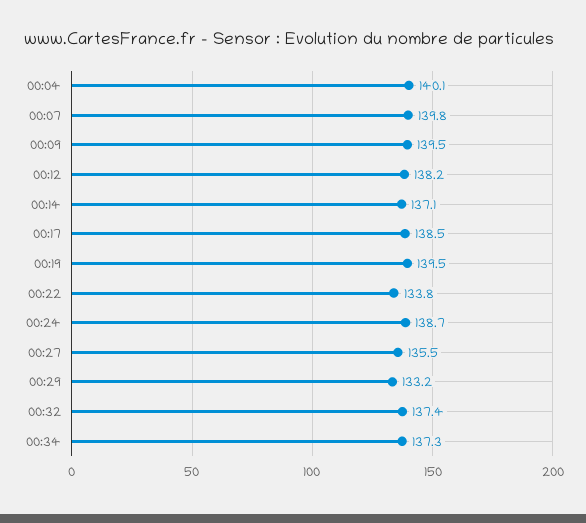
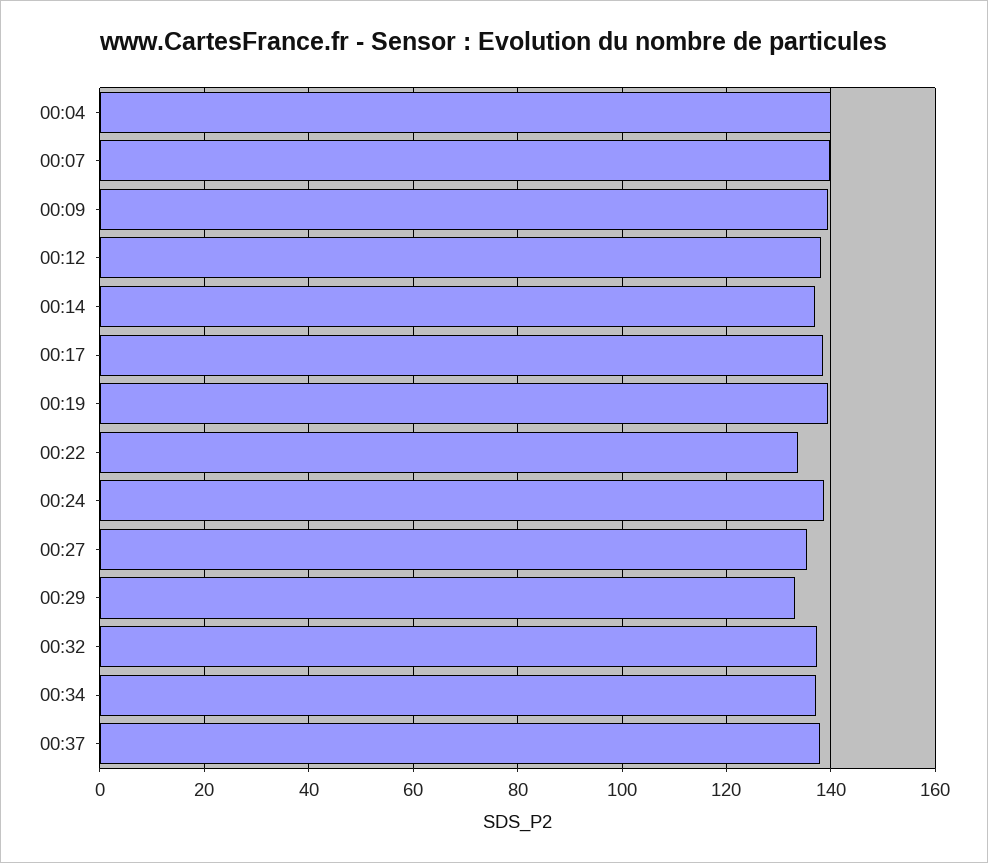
00:37: none -> 138

